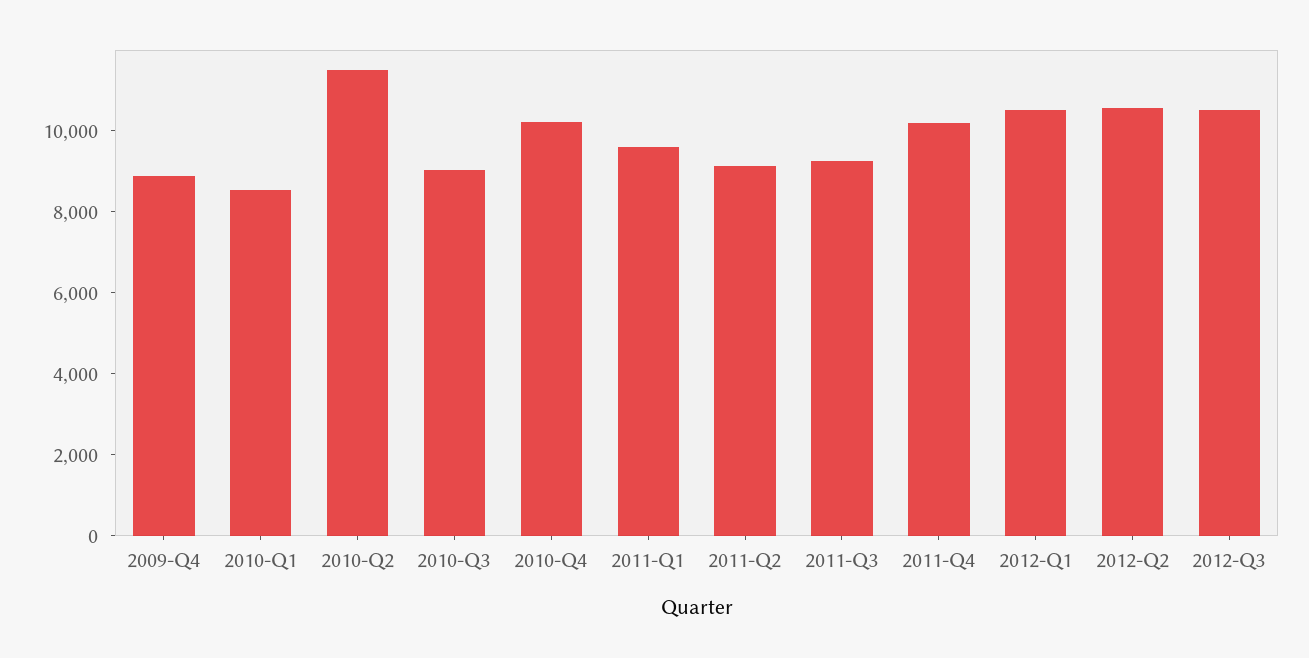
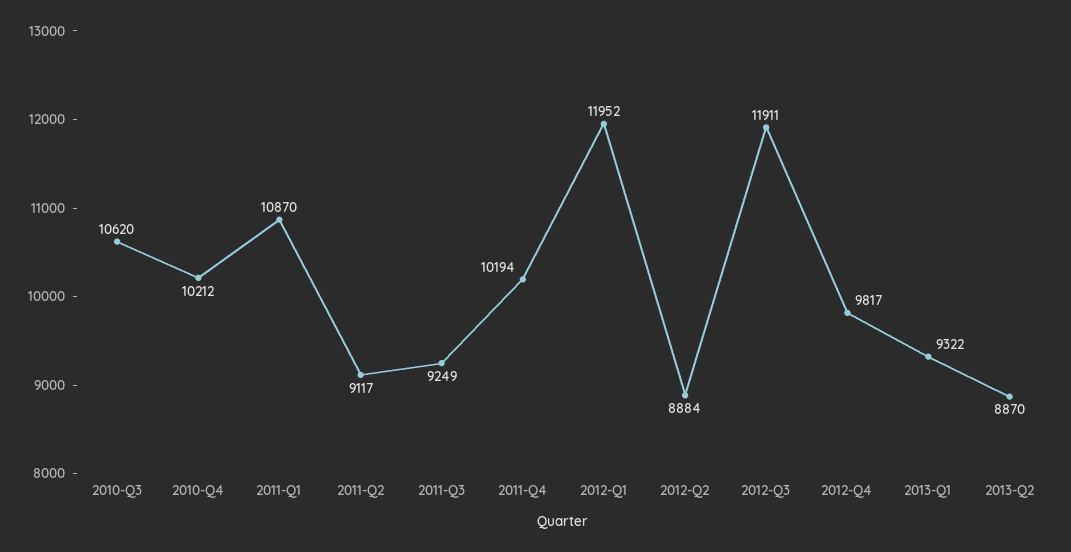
2009-Q4: 9000 -> none
2010-Q1: 8500 -> none
2010-Q2: 11500 -> none
2010-Q3: 9000 -> 10620
2011-Q1: 9500 -> 10870
2012-Q1: 10500 -> 11952
2012-Q2: 10500 -> 8884
2012-Q3: 10500 -> 11911
2012-Q4: none -> 9817
2013-Q1: none -> 9322
2013-Q2: none -> 8870

